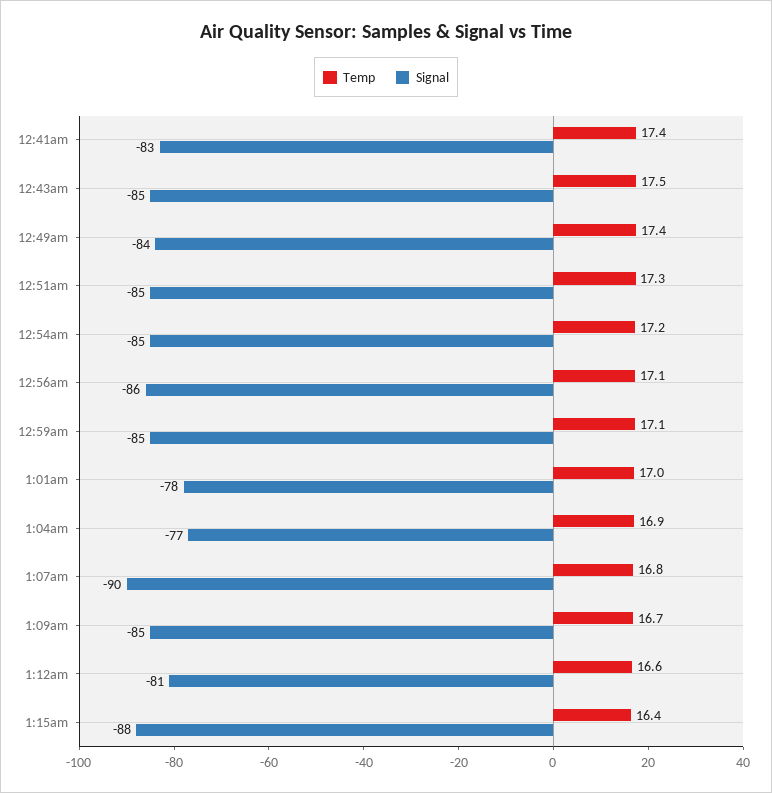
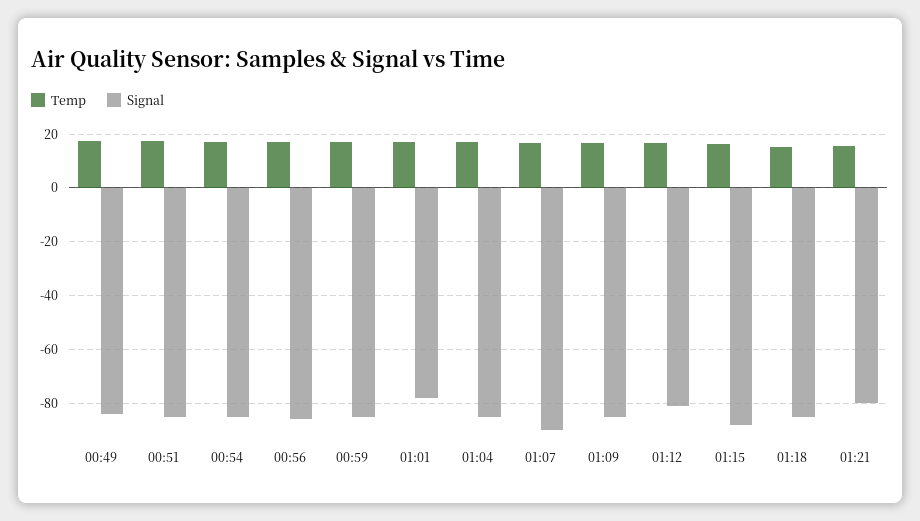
Temp, 12:41am: 17.4 -> none
Signal, 12:41am: -83 -> none
Temp, 12:43am: 17.5 -> none
Signal, 12:43am: -85 -> none
Signal, 1:04am: -77 -> -85
Temp, 01:18: none -> 15
Signal, 01:18: none -> -85
Temp, 01:21: none -> 15
Signal, 01:21: none -> -80

